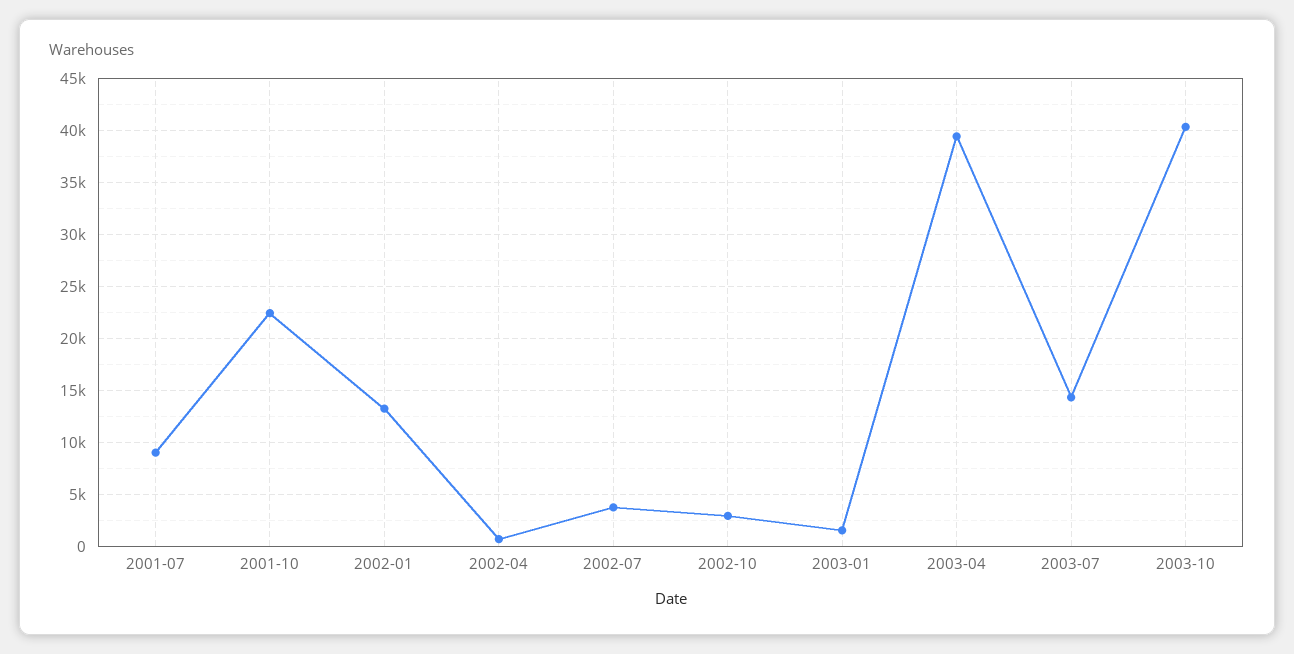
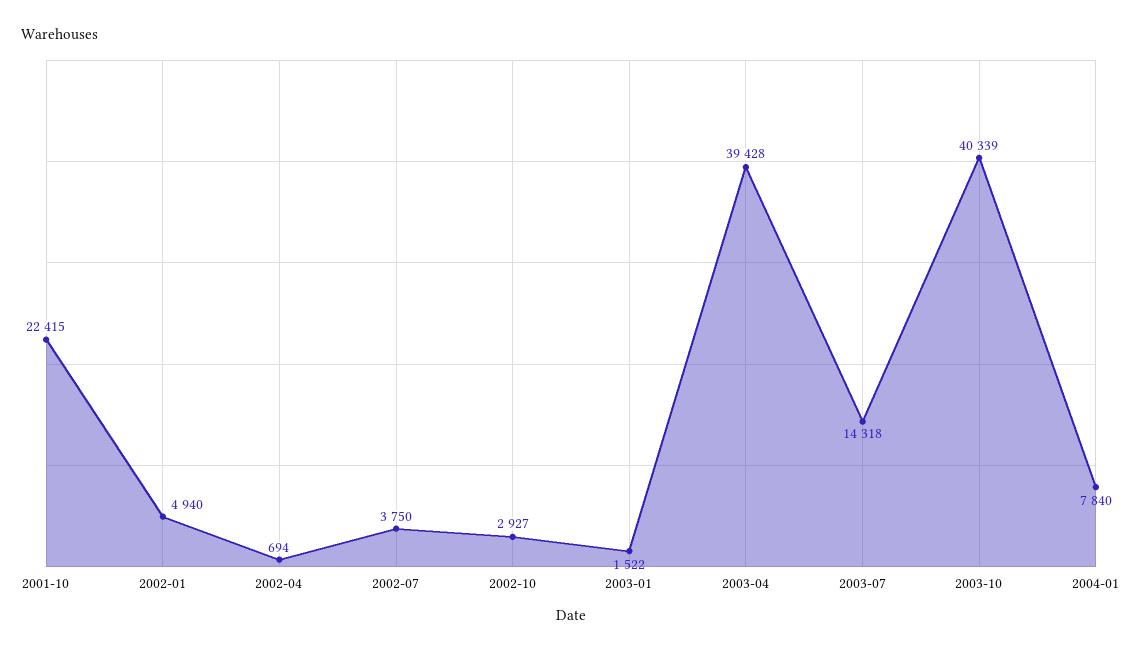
2001-07: 9000 -> none
2002-01: 13000 -> 4940
2004-01: none -> 7840

